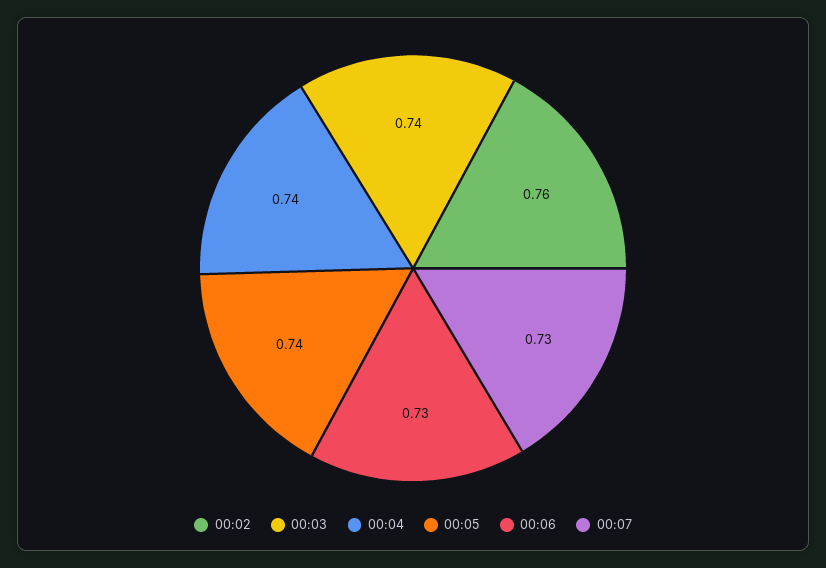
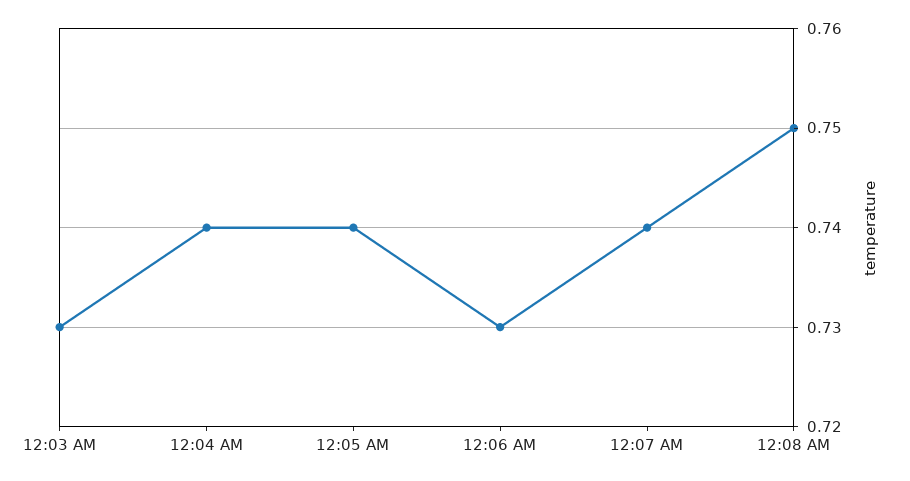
00:02: 0.76 -> none
00:03: 0.74 -> 0.73
00:07: 0.73 -> 0.74
12:08 AM: none -> 0.75

